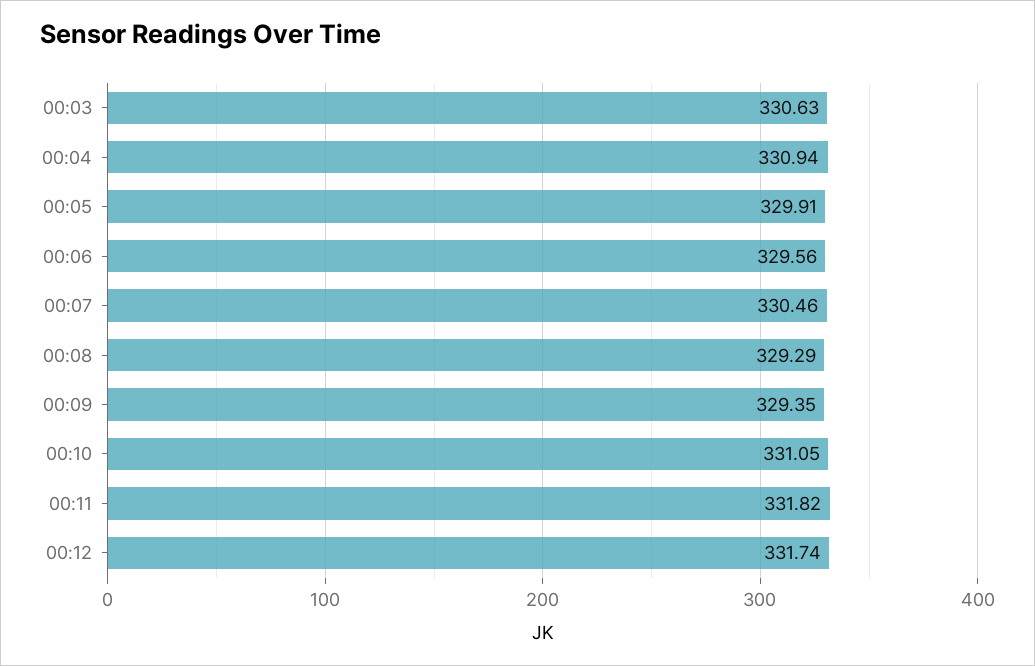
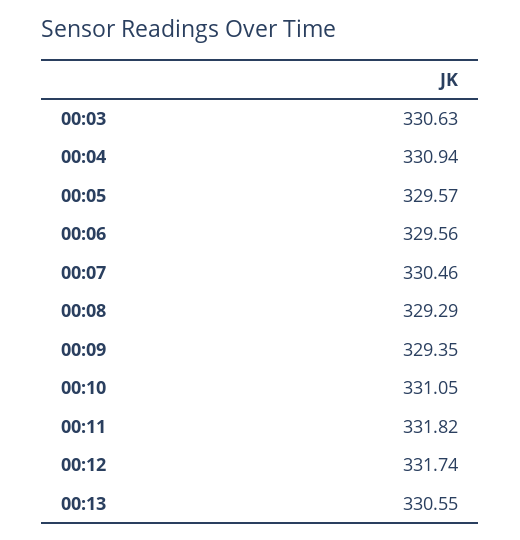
00:05: 329.91 -> 329.57
00:13: none -> 330.55

